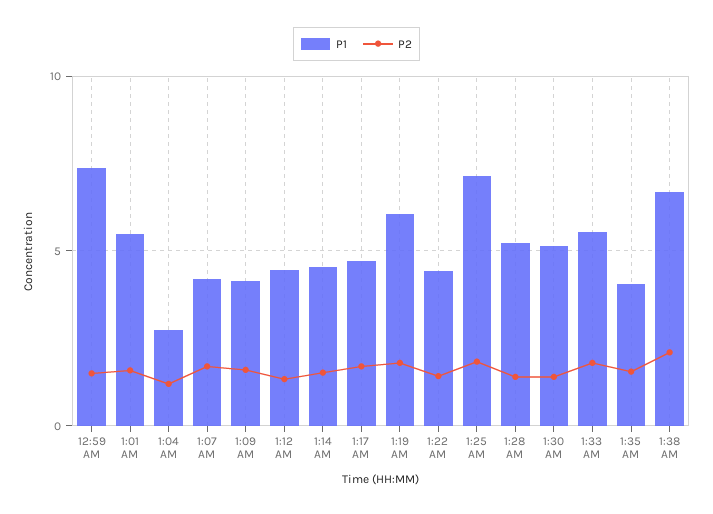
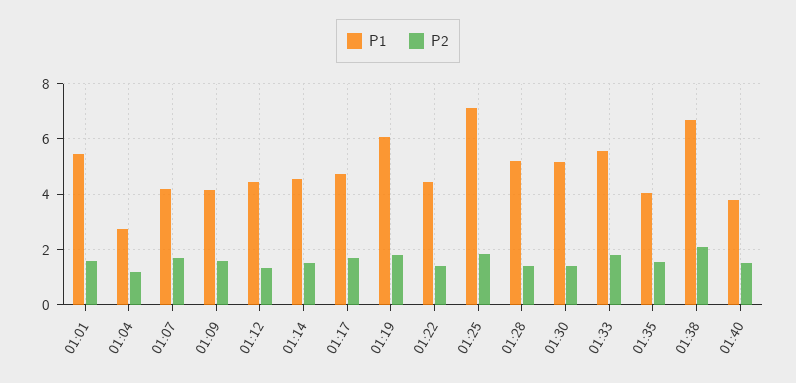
P1, 12:59 AM: 7.5 -> none
P2, 12:59 AM: 1.5 -> none
P1, 01:40: none -> 3.75
P2, 01:40: none -> 1.5

